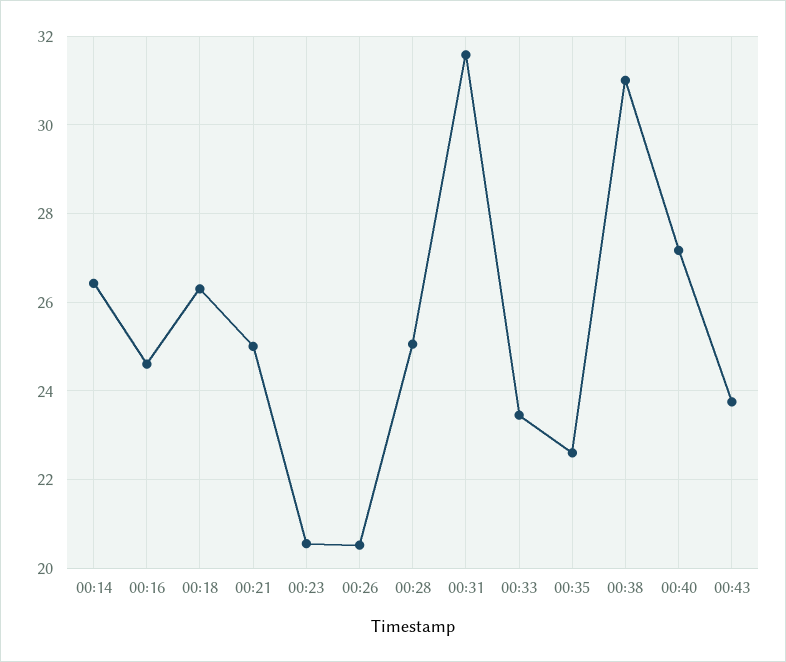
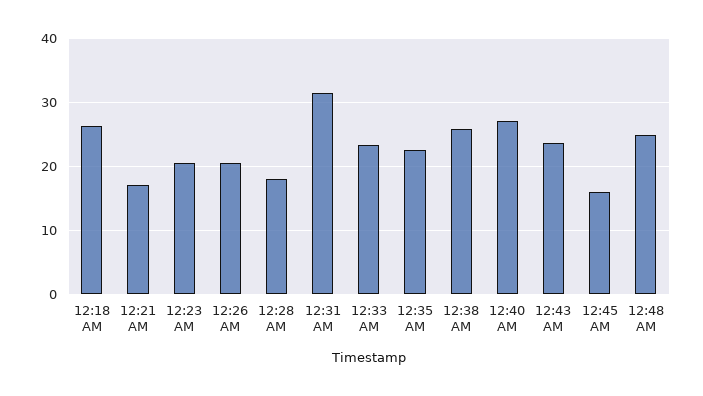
00:14: 26.4 -> none
00:16: 24.6 -> none
00:21: 25 -> 17
00:28: 25 -> 18
00:38: 31 -> 26
12:45 AM: none -> 16
12:48 AM: none -> 25

